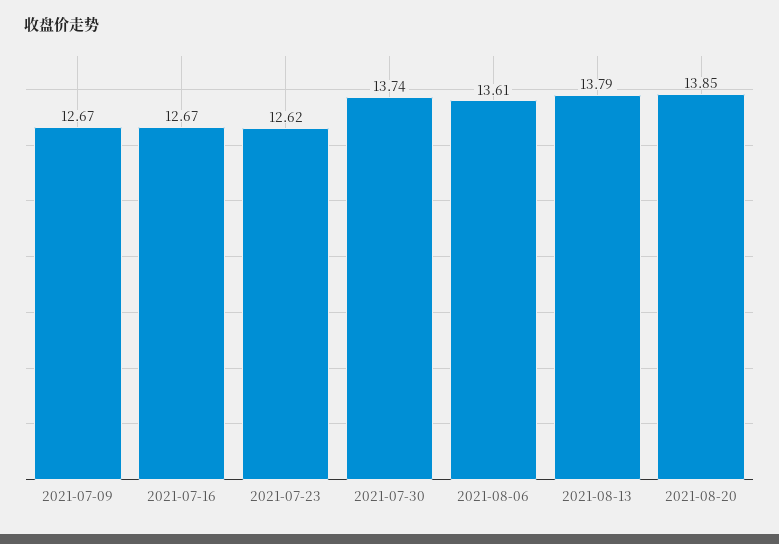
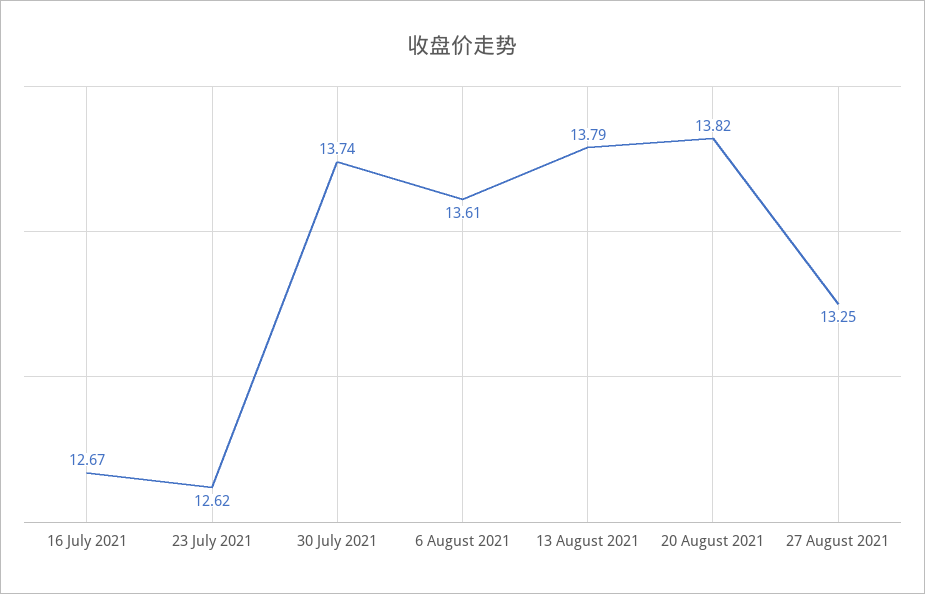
2021-07-09: 12.67 -> none
2021-08-20: 13.85 -> 13.82
27 August 2021: none -> 13.25

